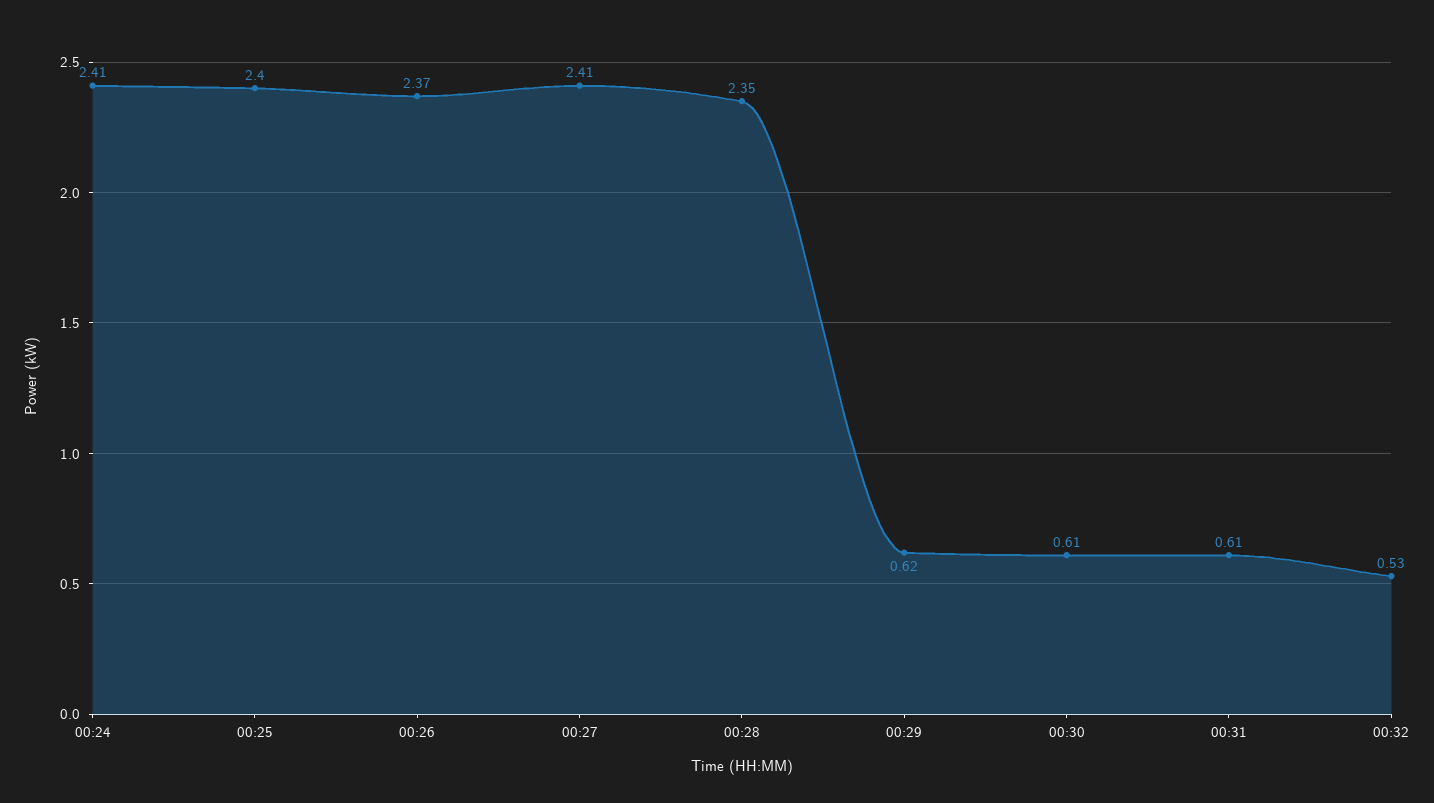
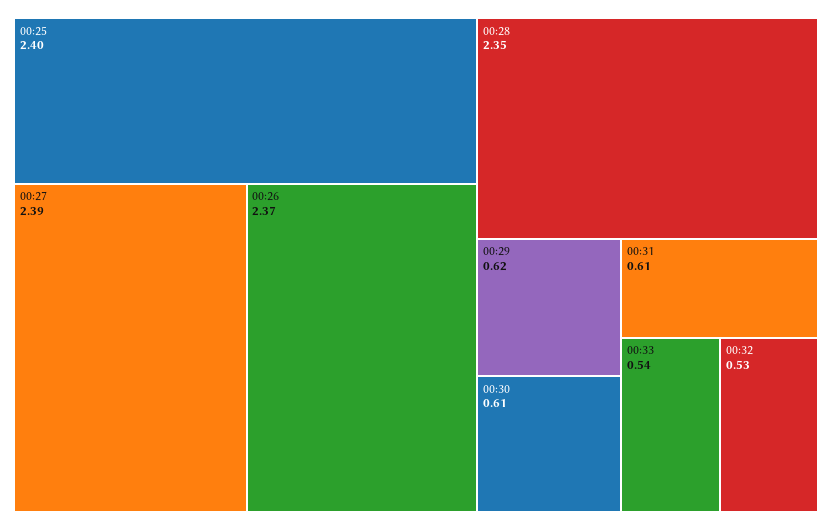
00:24: 2.41 -> none
00:27: 2.41 -> 2.39
00:33: none -> 0.54

